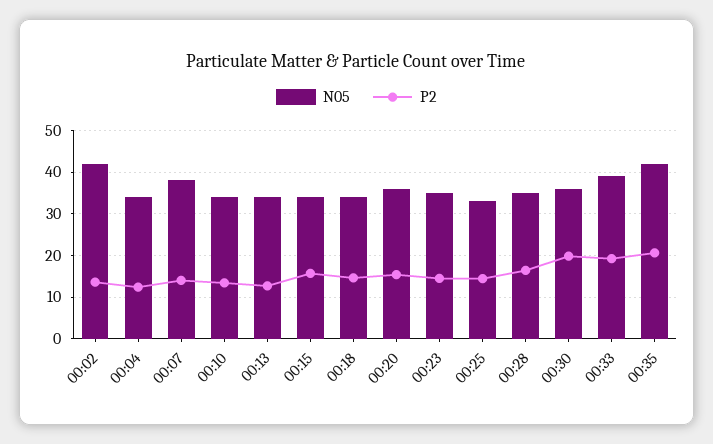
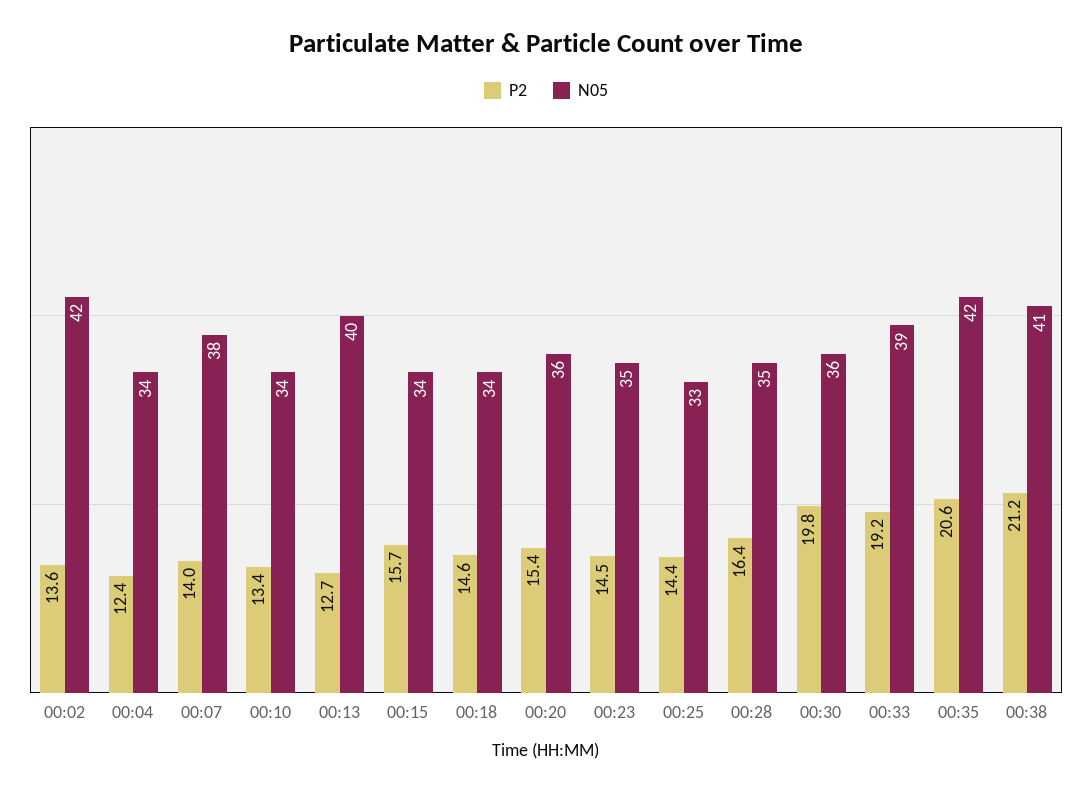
N05, 00:13: 34 -> 40
P2, 00:38: none -> 21.2
N05, 00:38: none -> 41

